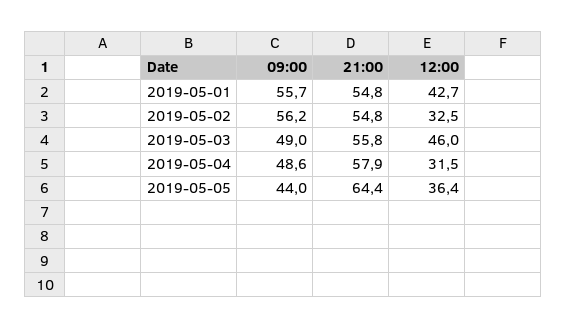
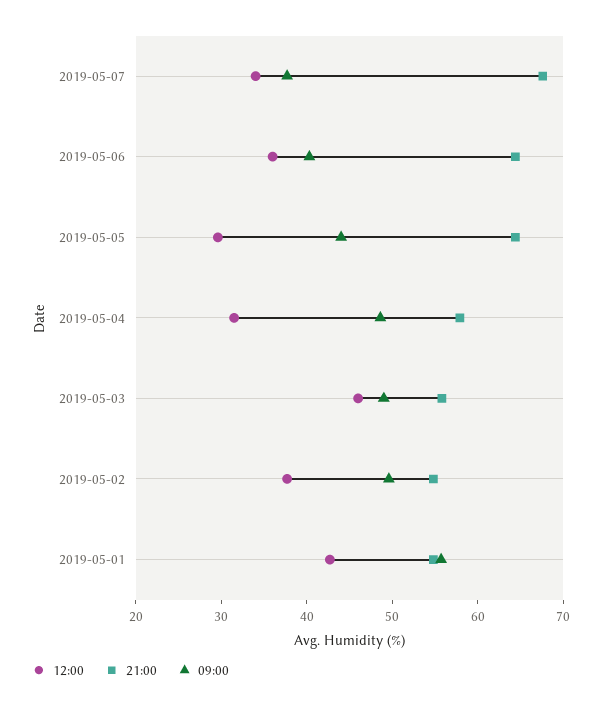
09:00, 2019-05-02: 56.2 -> 50
12:00, 2019-05-02: 32.5 -> 38
12:00, 2019-05-05: 36.4 -> 30
12:00, 2019-05-07: none -> 34
21:00, 2019-05-07: none -> 68
09:00, 2019-05-07: none -> 38
12:00, 2019-05-06: none -> 36
21:00, 2019-05-06: none -> 64
09:00, 2019-05-06: none -> 40

